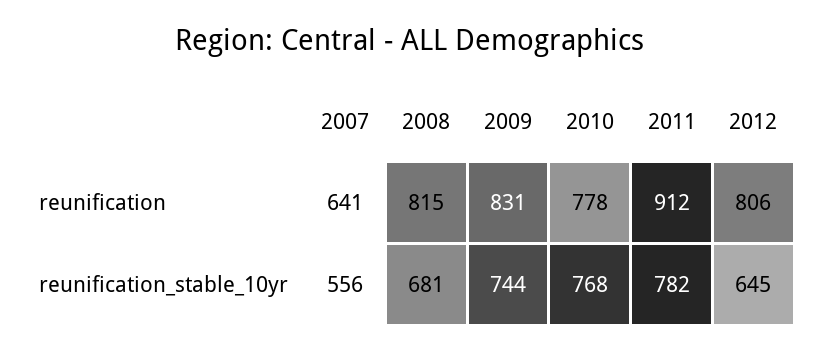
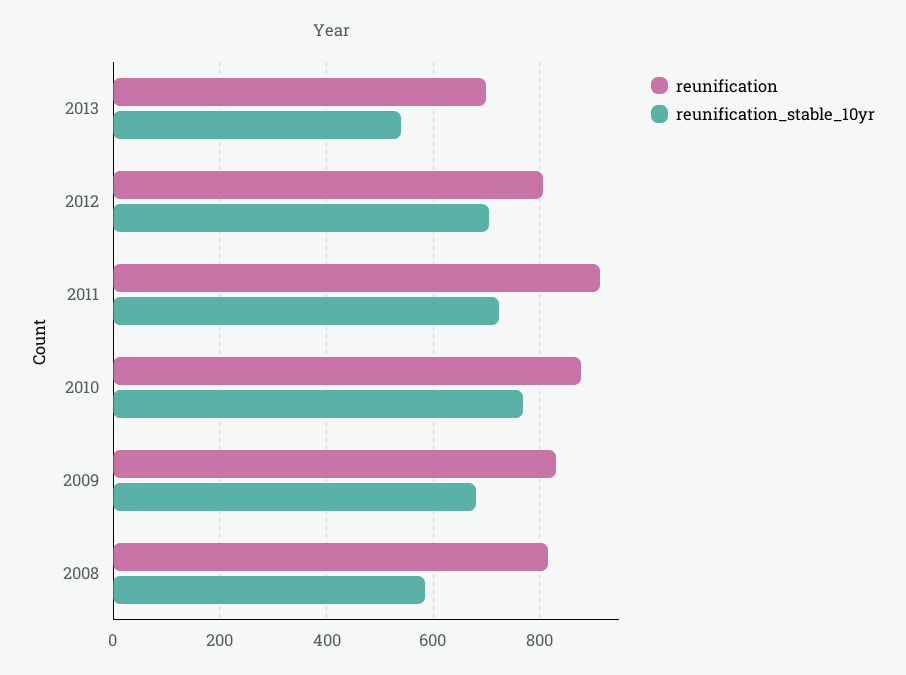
reunification, 2007: 641 -> none
reunification, 2010: 778 -> 880
reunification_stable_10yr, 2007: 556 -> none
reunification_stable_10yr, 2008: 681 -> 580
reunification_stable_10yr, 2009: 744 -> 680
reunification_stable_10yr, 2011: 782 -> 720
reunification_stable_10yr, 2012: 645 -> 700
reunification, 2013: none -> 700
reunification_stable_10yr, 2013: none -> 540

